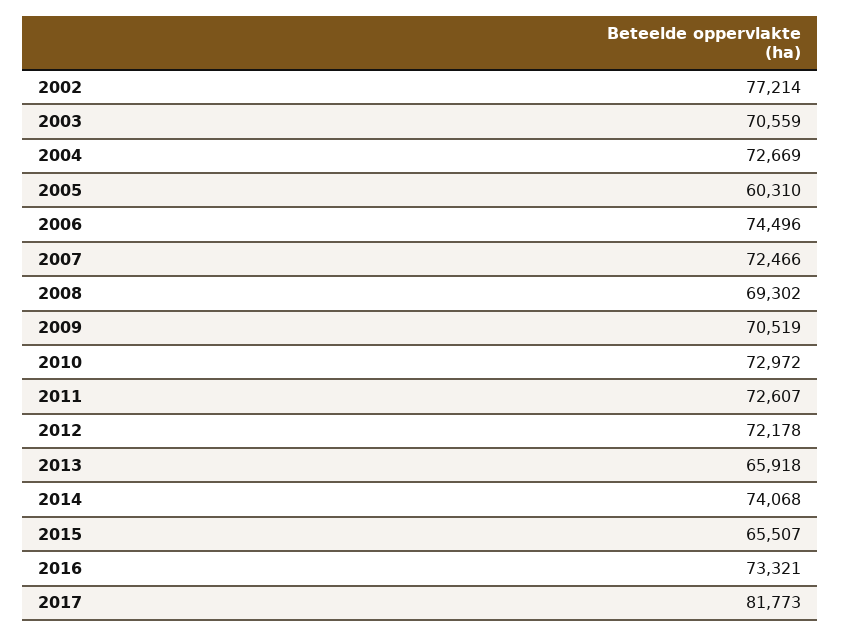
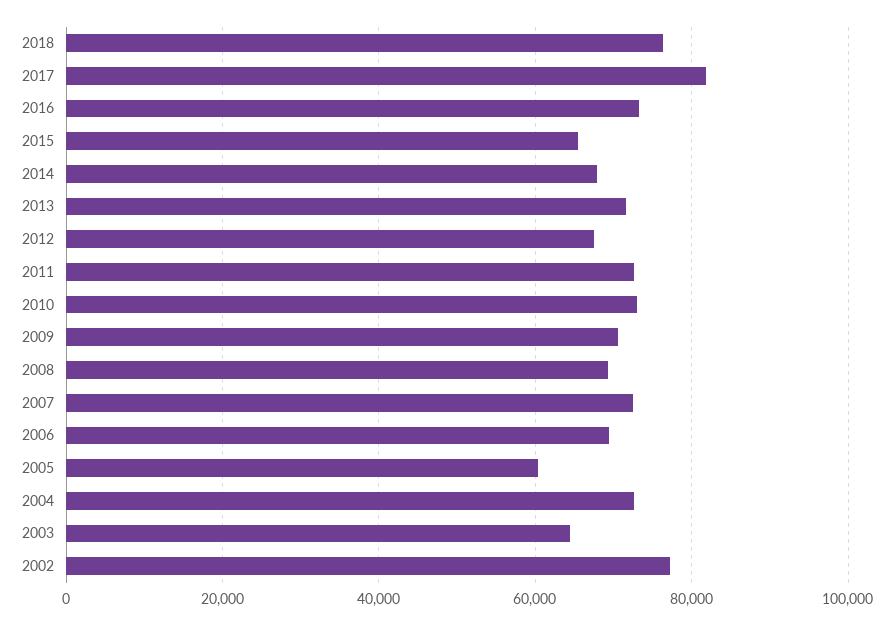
2003: 70559 -> 64000
2006: 74496 -> 70000
2012: 72178 -> 68000
2013: 65918 -> 72000
2014: 74068 -> 68000
2018: none -> 76000

